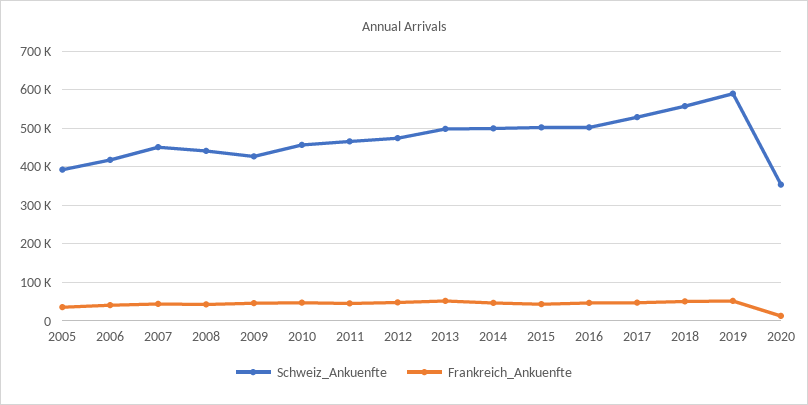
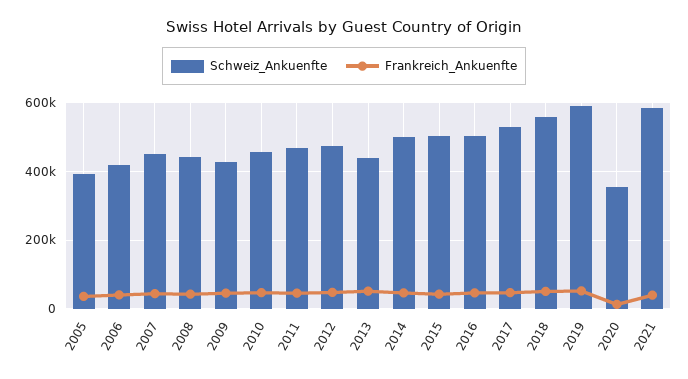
Schweiz_Ankuenfte, 2013: 500000 -> 440000
Schweiz_Ankuenfte, 2021: none -> 580000
Frankreich_Ankuenfte, 2021: none -> 40000

